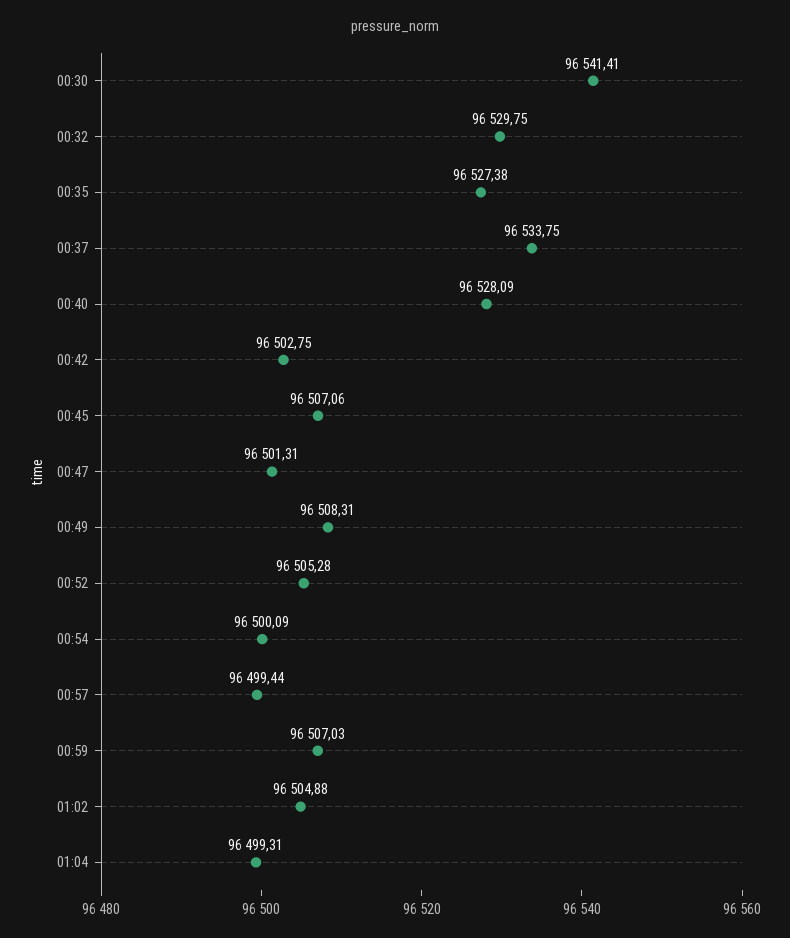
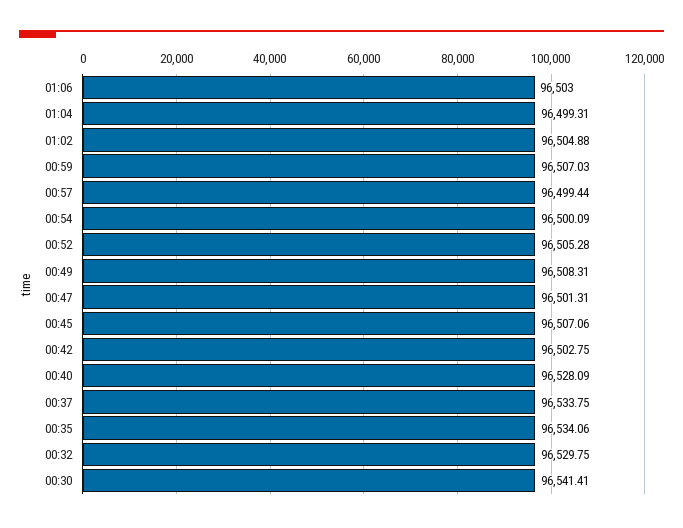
00:35: 96527.38 -> 96534.06
01:06: none -> 96503

